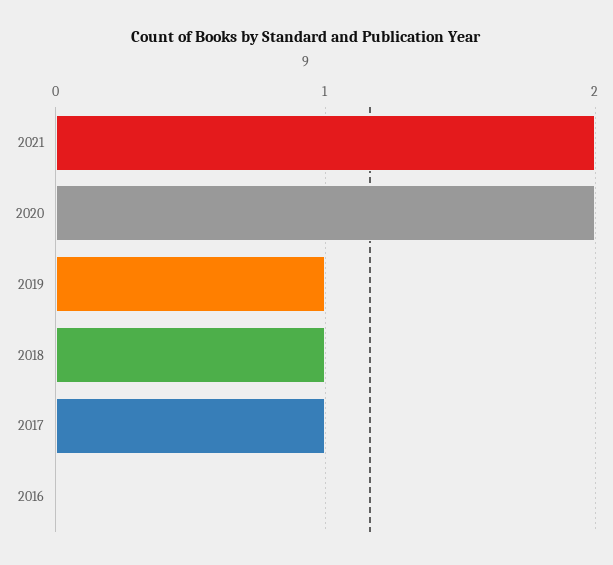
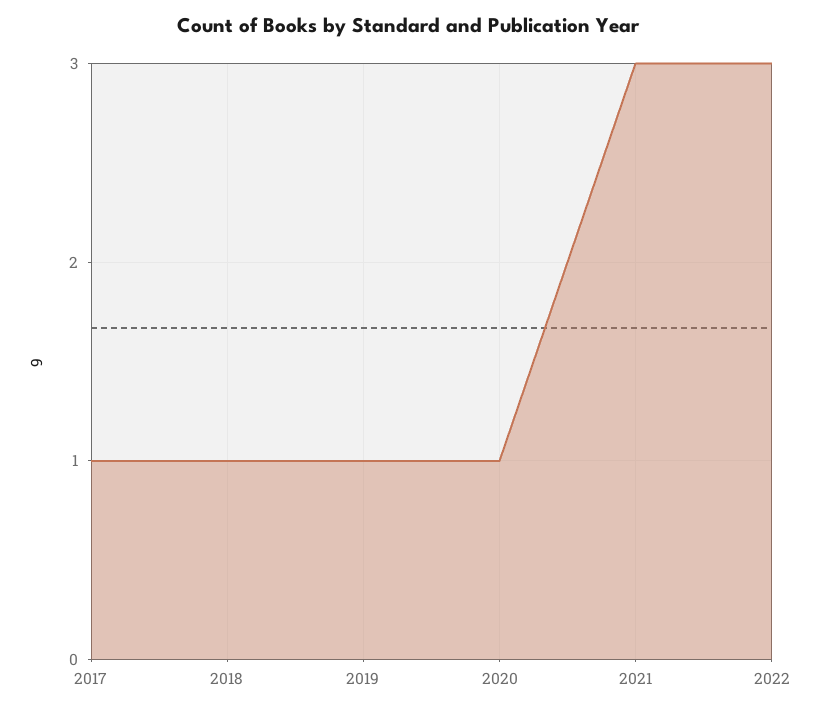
2021: 2 -> 3
2020: 2 -> 1
2016: 0 -> none
2022: none -> 3

